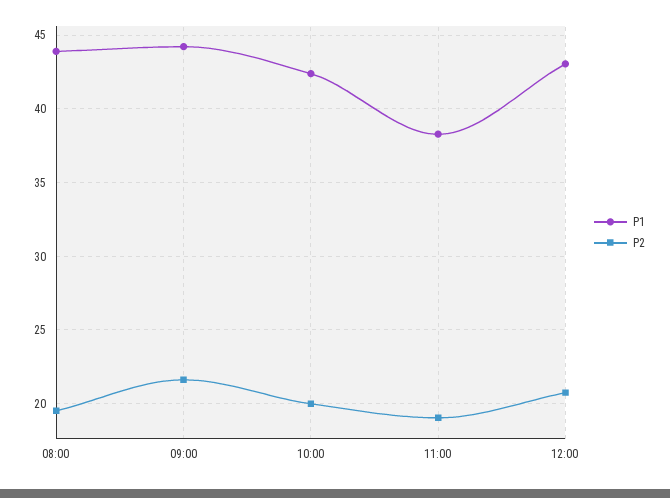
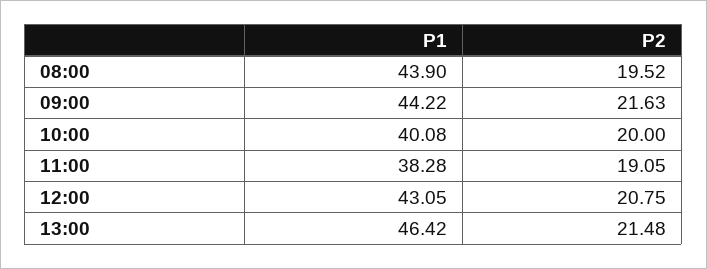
P1, 10:00: 42.5 -> 40.08
P1, 13:00: none -> 46.42
P2, 13:00: none -> 21.48

